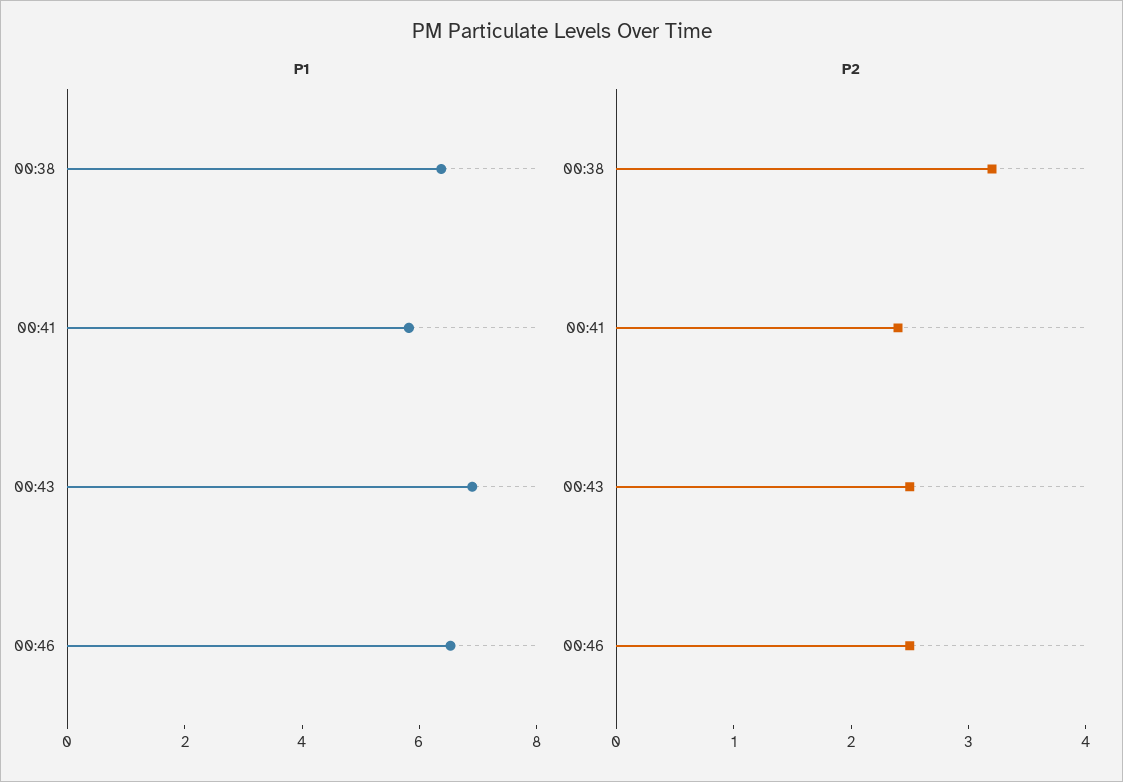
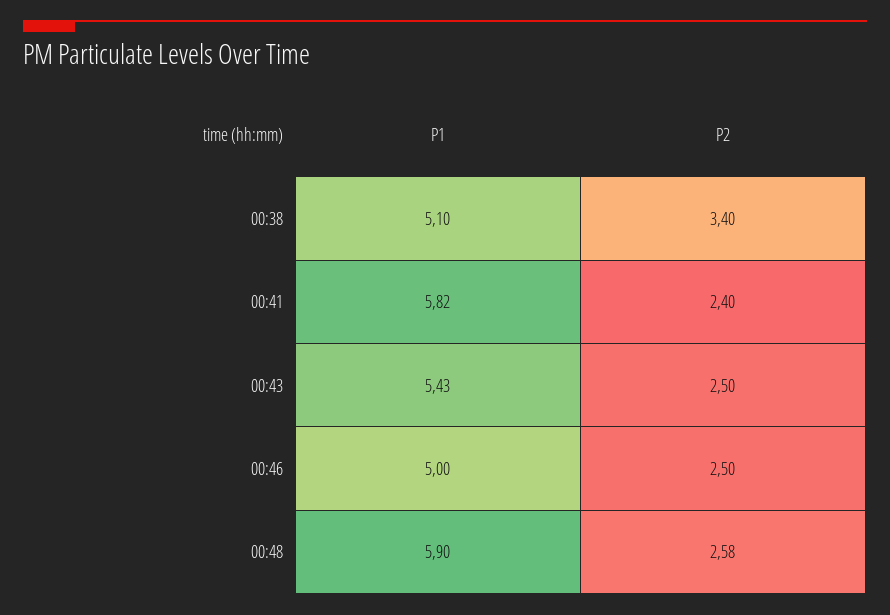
P1, 00:38: 6.5 -> 5.1
P1, 00:43: 7 -> 5.43
P1, 00:46: 6.5 -> 5
P2, 00:38: 3.2 -> 3.4
P1, 00:48: none -> 5.9
P2, 00:48: none -> 2.58

